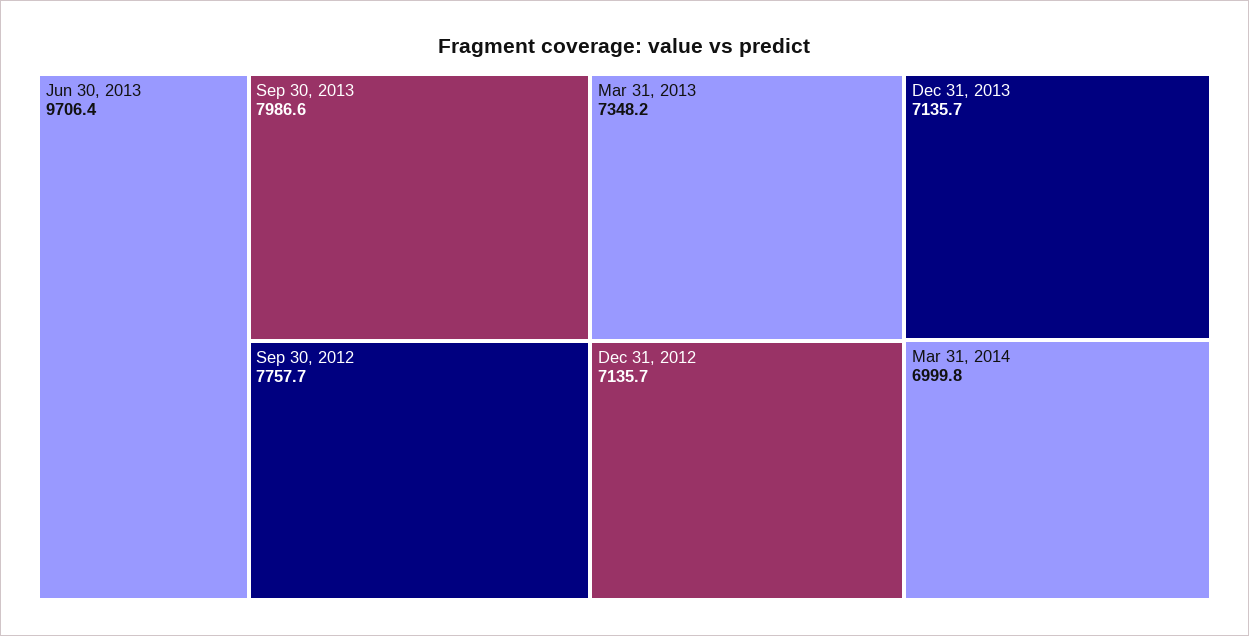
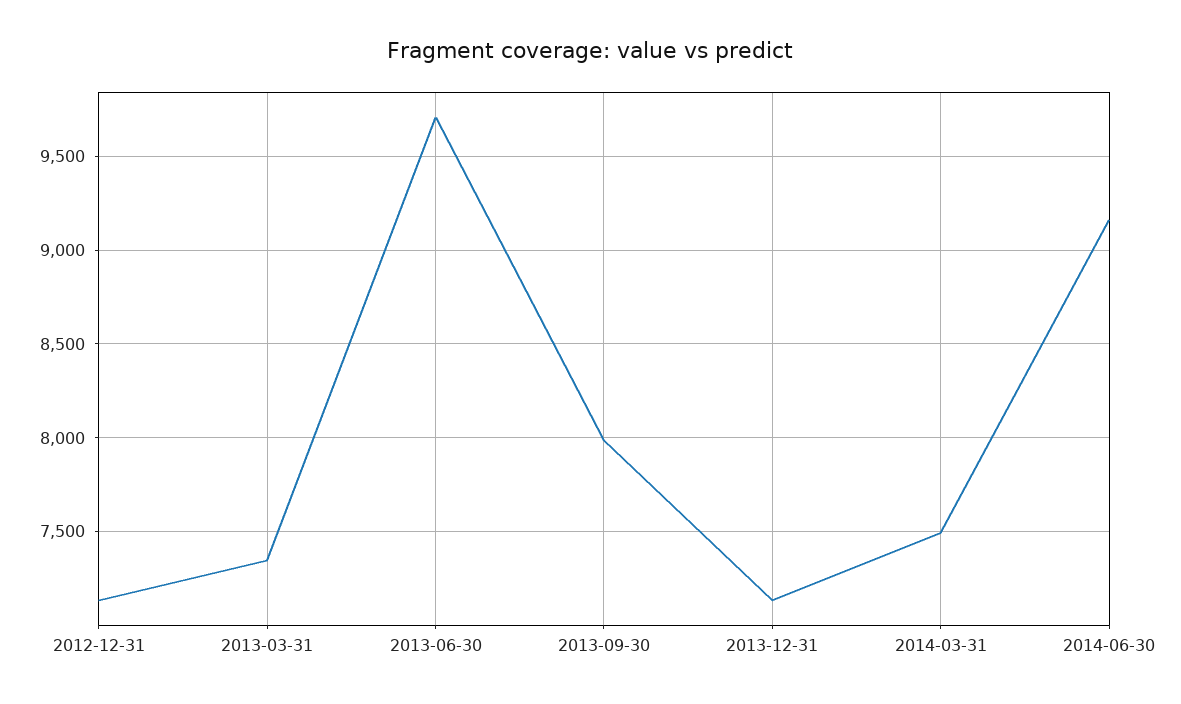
Sep 30, 2012: 7757.7 -> none
Mar 31, 2014: 6999.8 -> 7500
2014-06-30: none -> 9150

